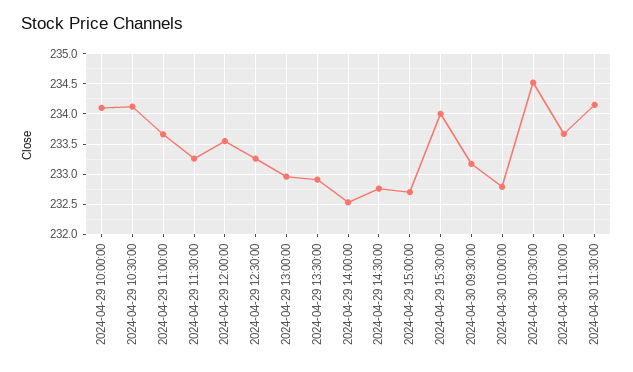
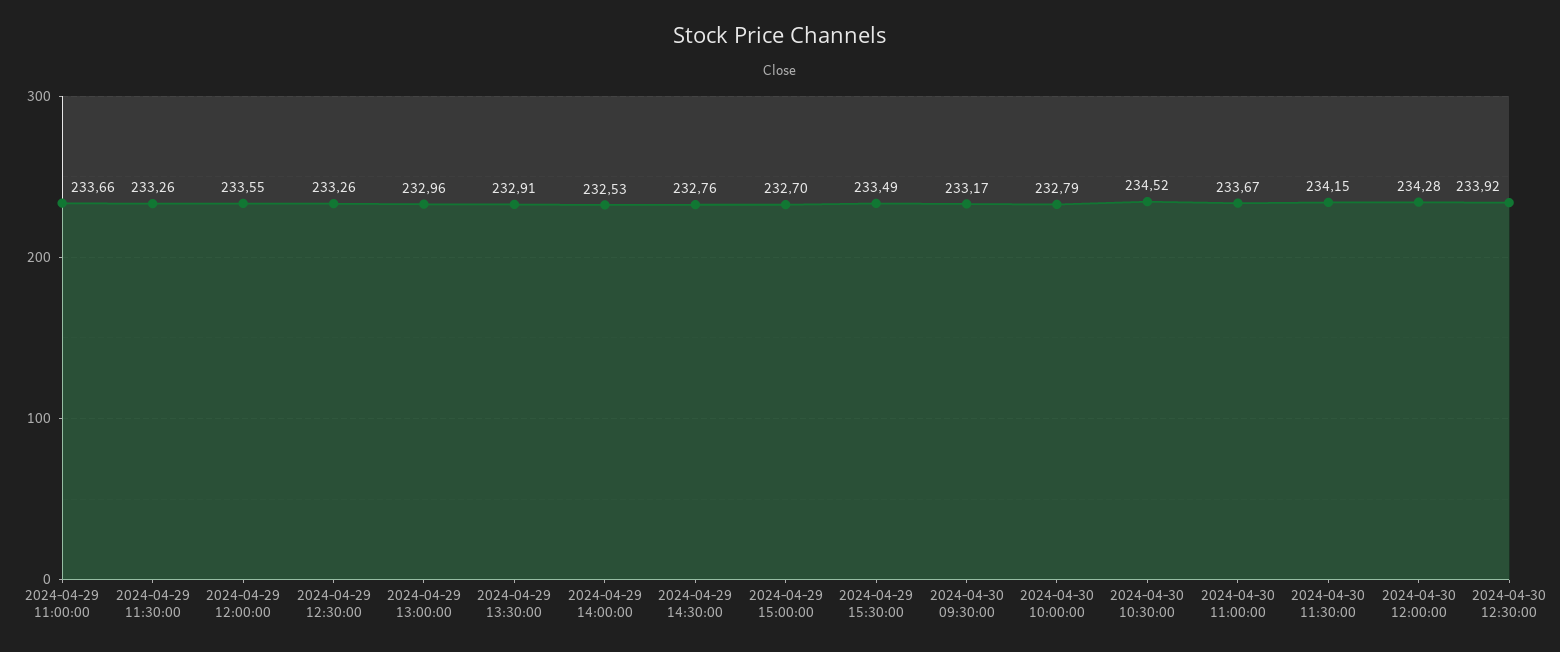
2024-04-29 10:00:00: 234.1 -> none
2024-04-29 10:30:00: 234.1 -> none
2024-04-29 15:30:00: 234 -> 233.49
2024-04-30 12:00:00: none -> 234.28
2024-04-30 12:30:00: none -> 233.92

